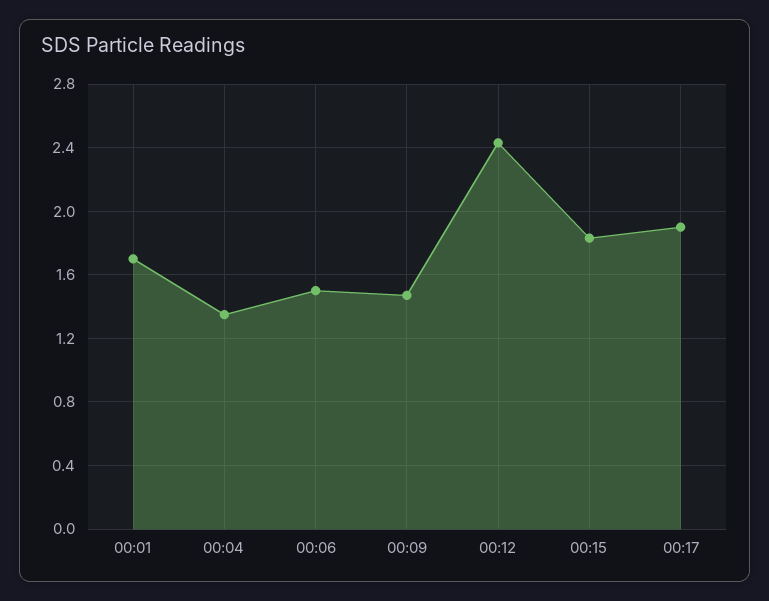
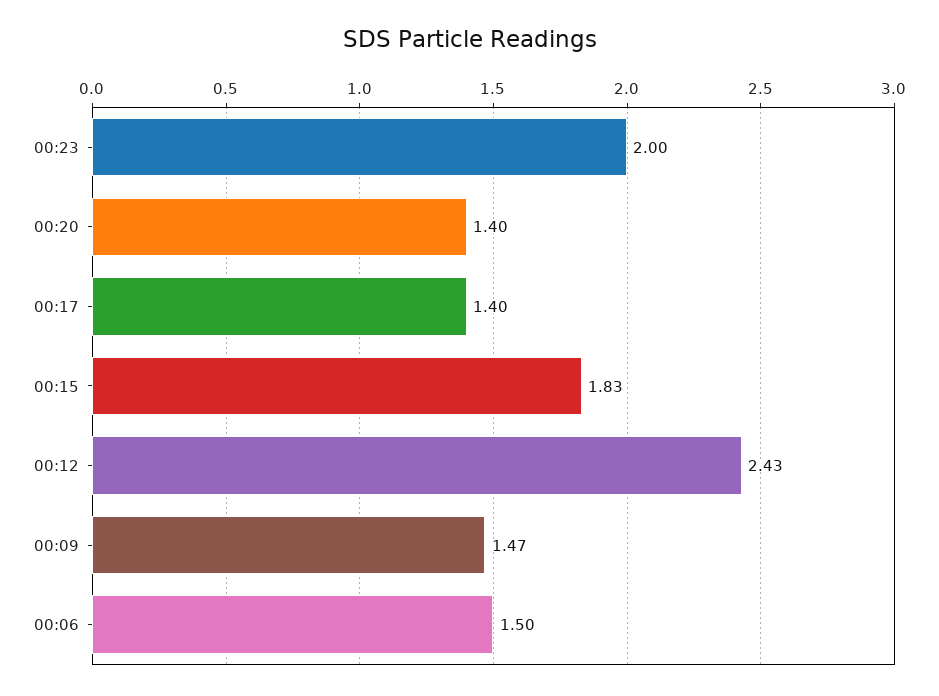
00:01: 1.7 -> none
00:04: 1.35 -> none
00:17: 1.9 -> 1.4
00:23: none -> 2
00:20: none -> 1.4

